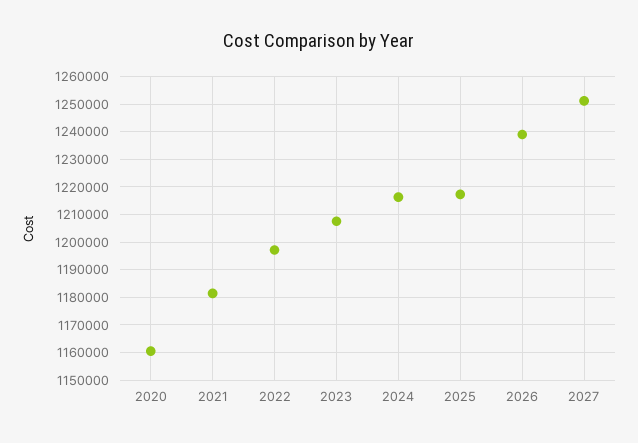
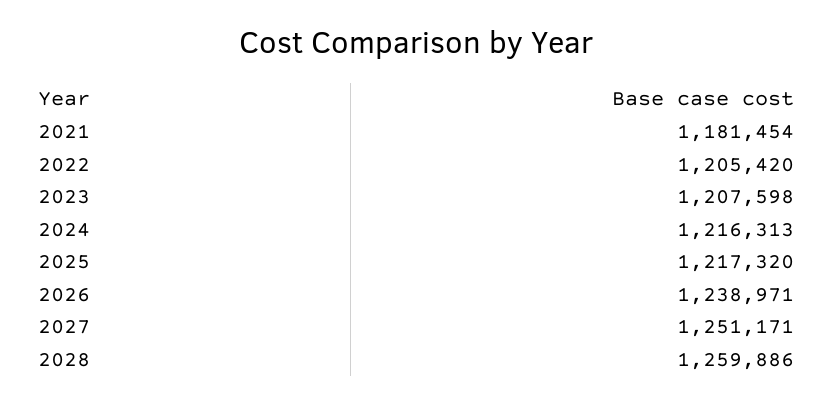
2020: 1160000 -> none
2022: 1197500 -> 1205420
2028: none -> 1259886

